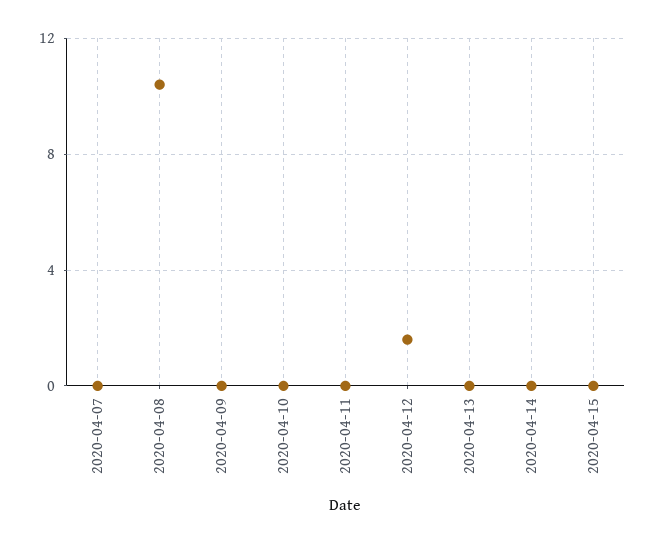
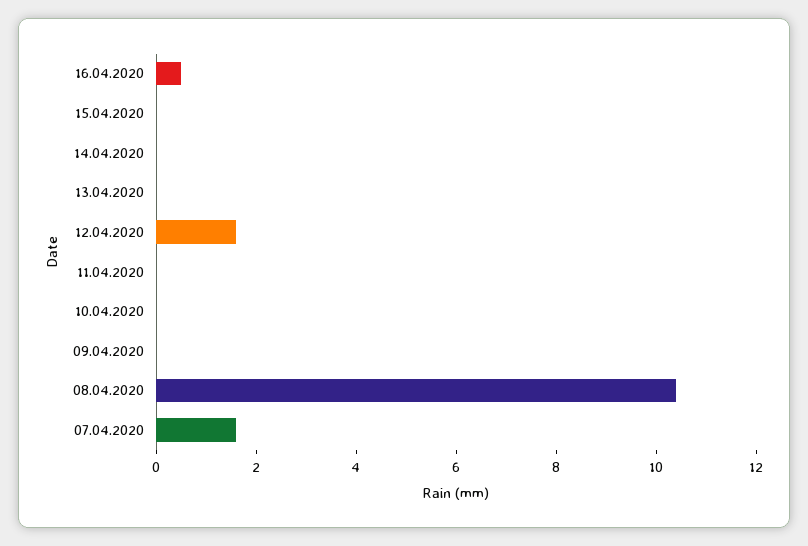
2020-04-07: 0 -> 1.5
16.04.2020: none -> 0.5

